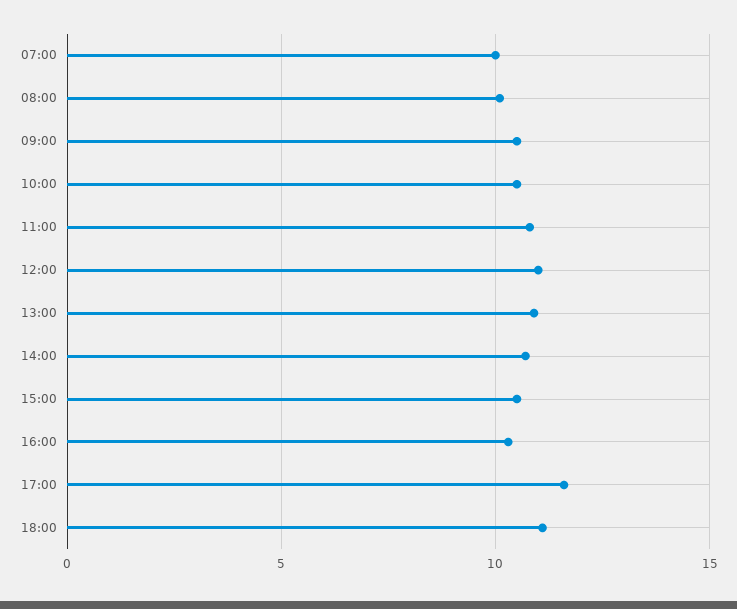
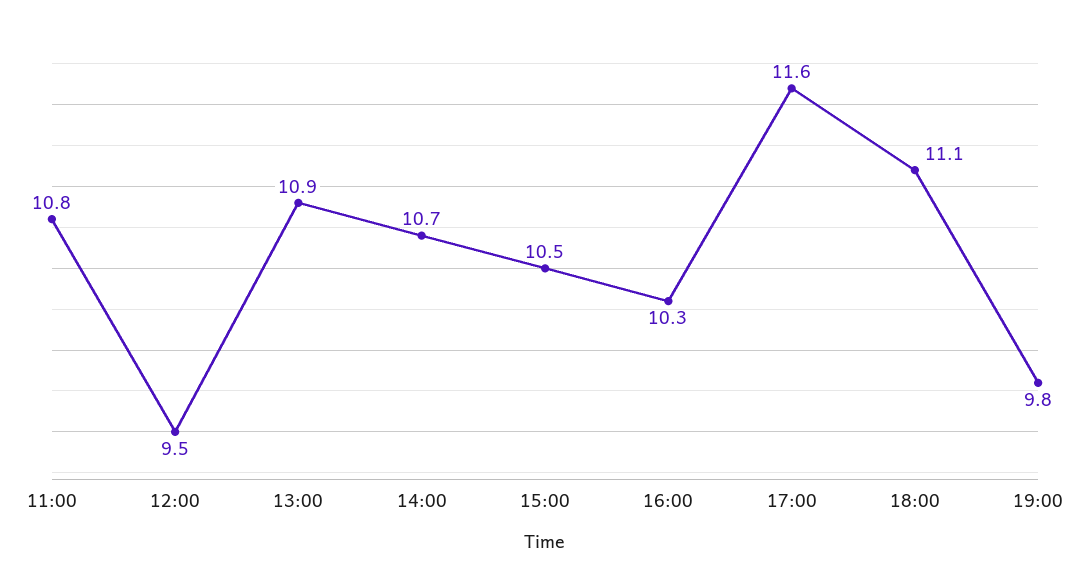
07:00: 10 -> none
08:00: 10 -> none
09:00: 10.5 -> none
10:00: 10.5 -> none
12:00: 11 -> 9.5
19:00: none -> 9.8

